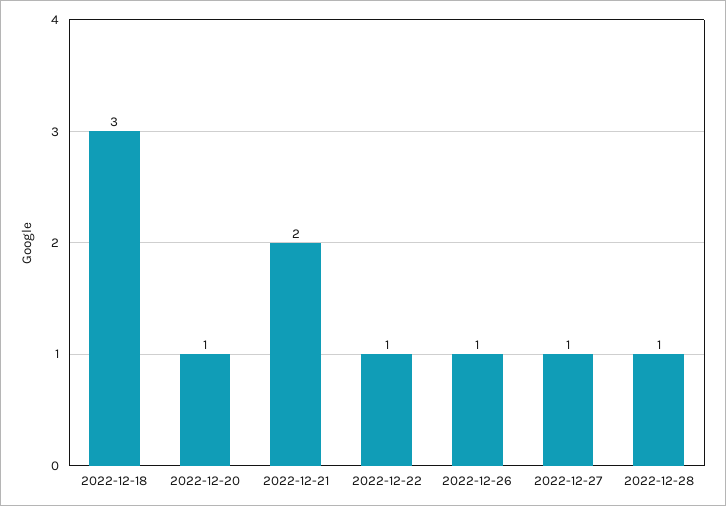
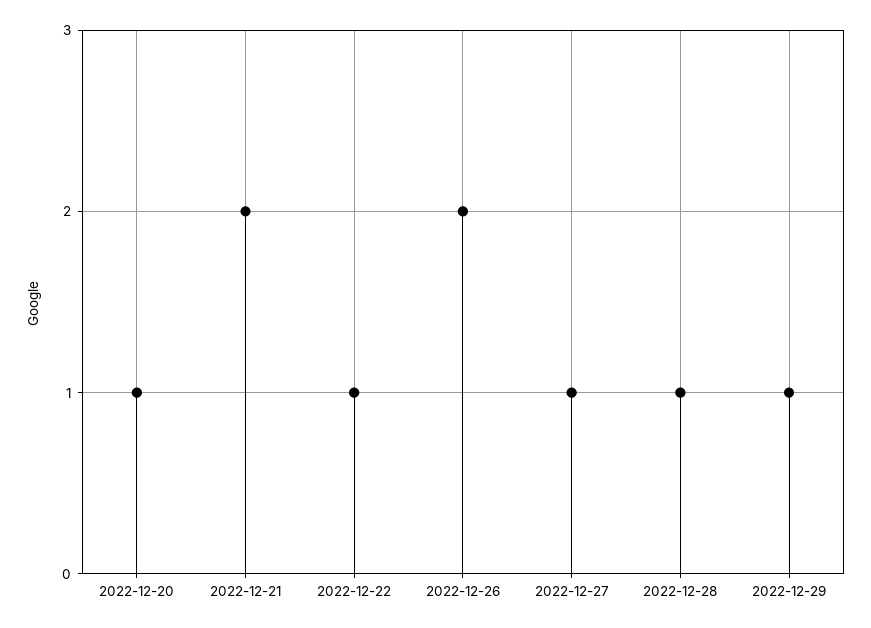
2022-12-18: 3 -> none
2022-12-26: 1 -> 2
2022-12-29: none -> 1

